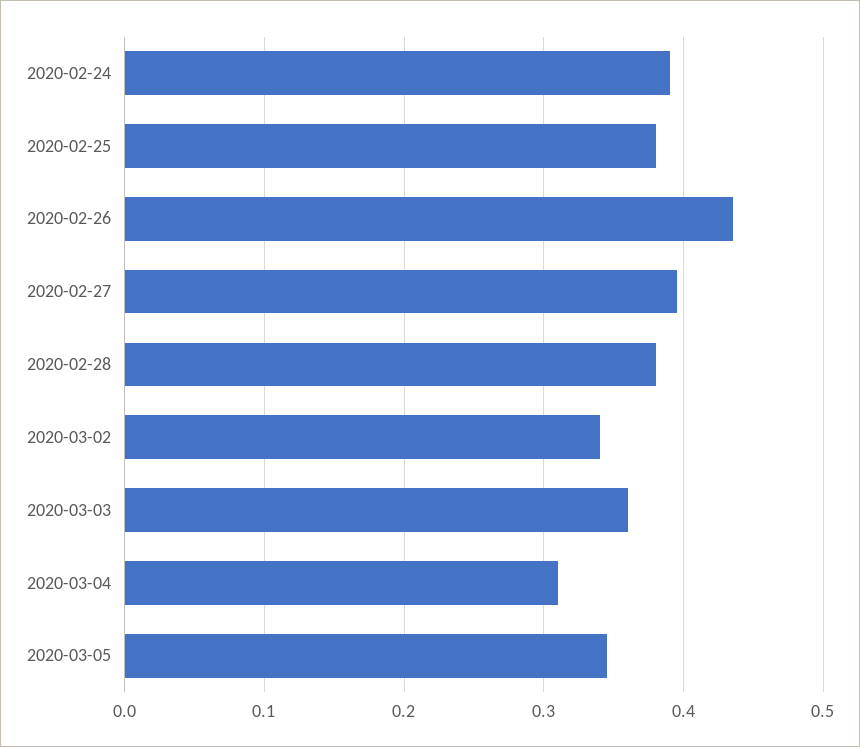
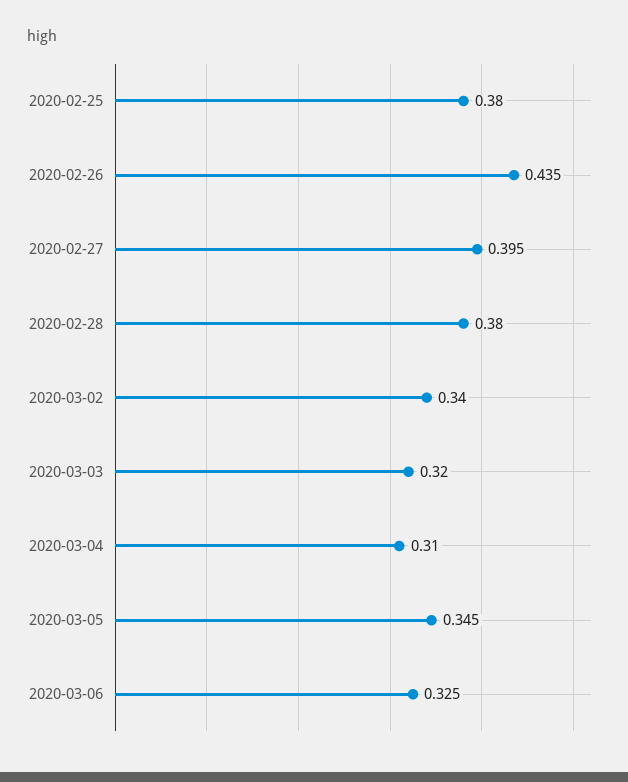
2020-02-24: 0.39 -> none
2020-03-03: 0.36 -> 0.32
2020-03-06: none -> 0.325

